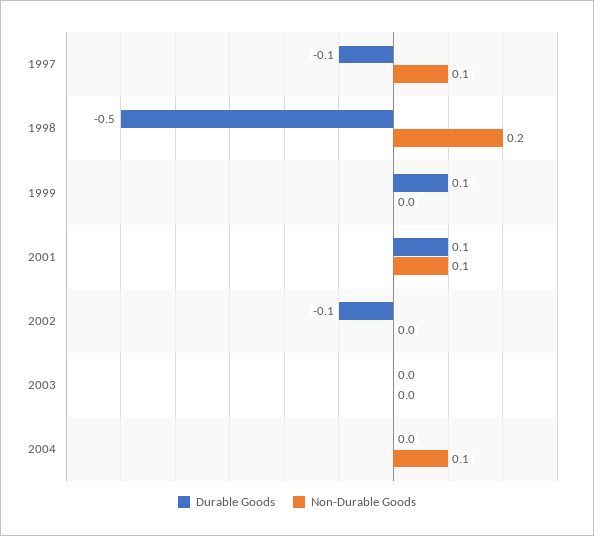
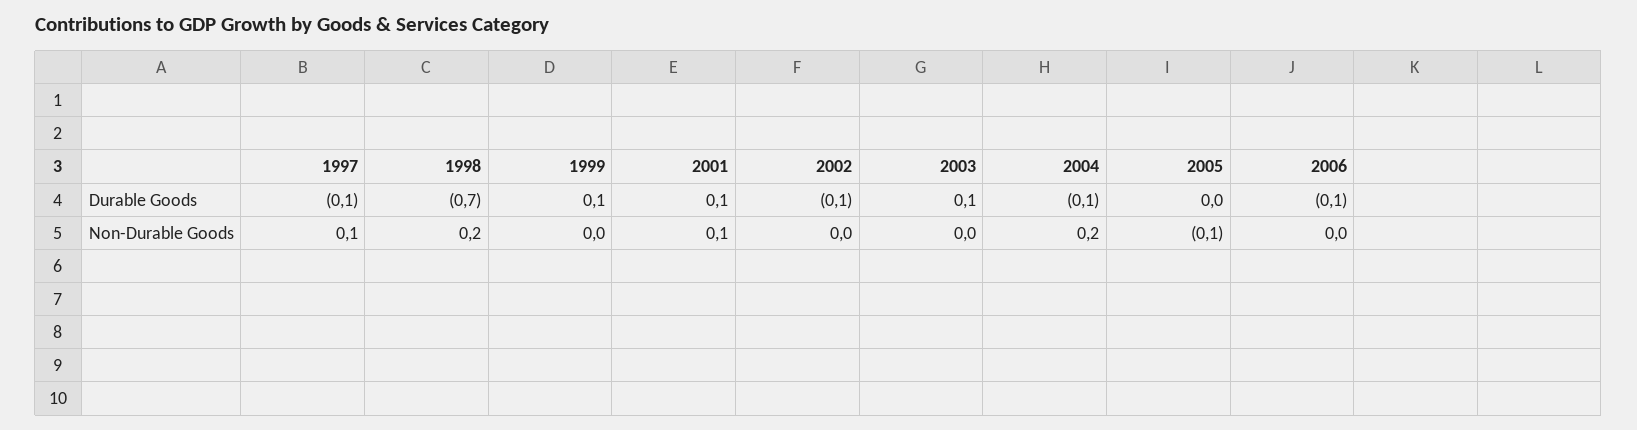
Durable Goods, 1998: -0.5 -> -0.7
Durable Goods, 2003: 0 -> 0.1
Durable Goods, 2004: 0 -> -0.1
Non-Durable Goods, 2004: 0.1 -> 0.2
Durable Goods, 2005: none -> 0
Durable Goods, 2006: none -> -0.1
Non-Durable Goods, 2005: none -> -0.1
Non-Durable Goods, 2006: none -> 0

